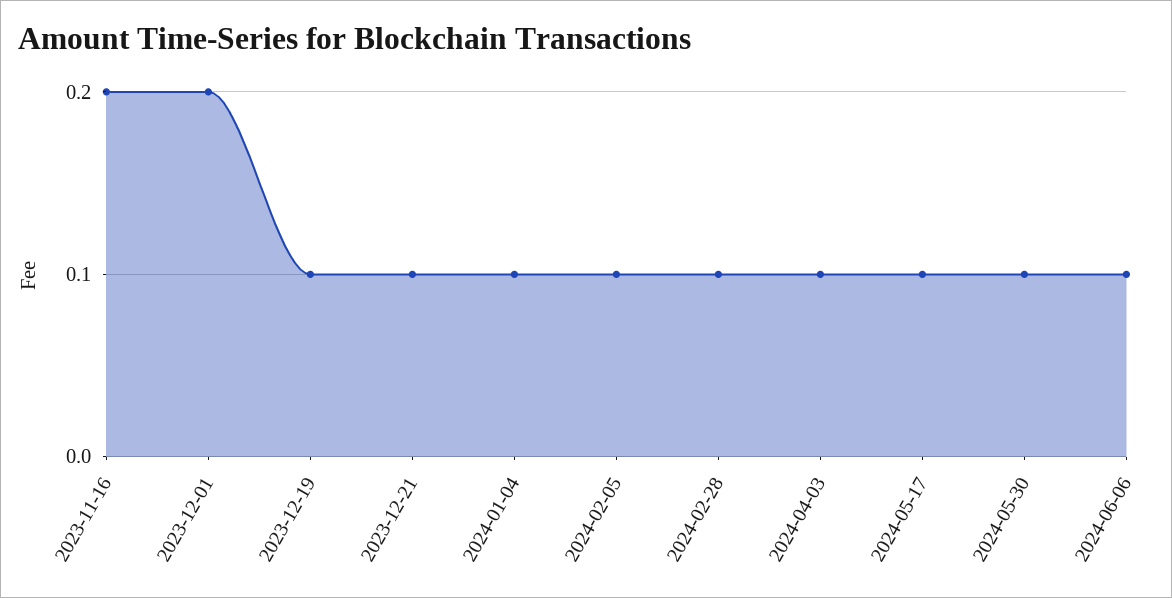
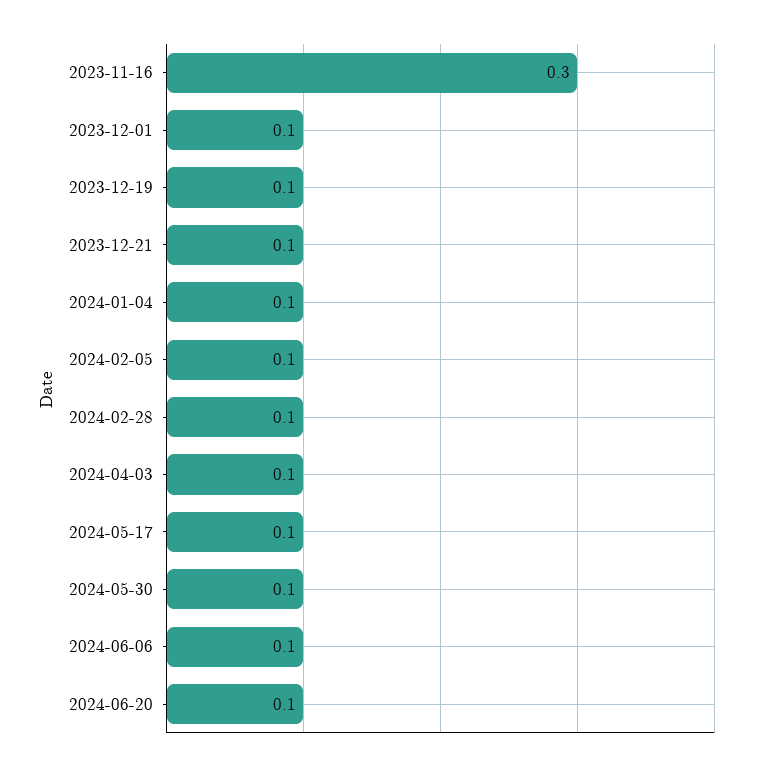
2023-11-16: 0.2 -> 0.3
2023-12-01: 0.2 -> 0.1
2024-06-20: none -> 0.1

